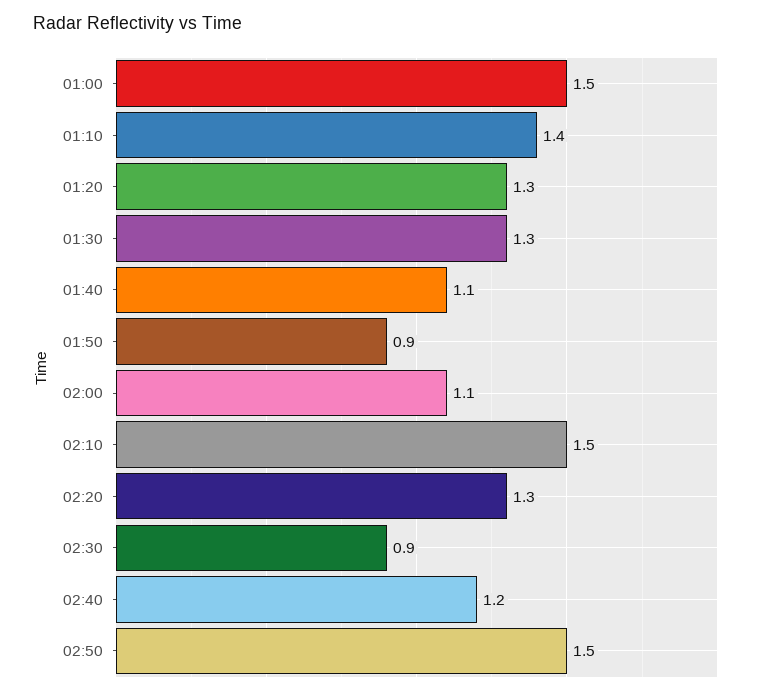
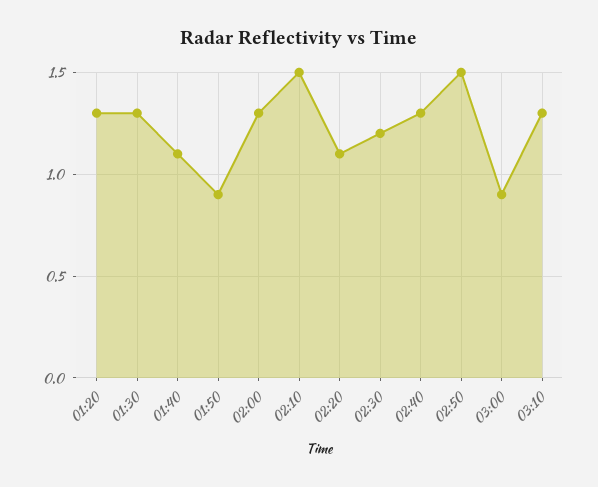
01:00: 1.5 -> none
01:10: 1.4 -> none
02:00: 1.1 -> 1.3
02:20: 1.3 -> 1.1
02:30: 0.9 -> 1.2
02:40: 1.2 -> 1.3
03:00: none -> 0.9
03:10: none -> 1.3

